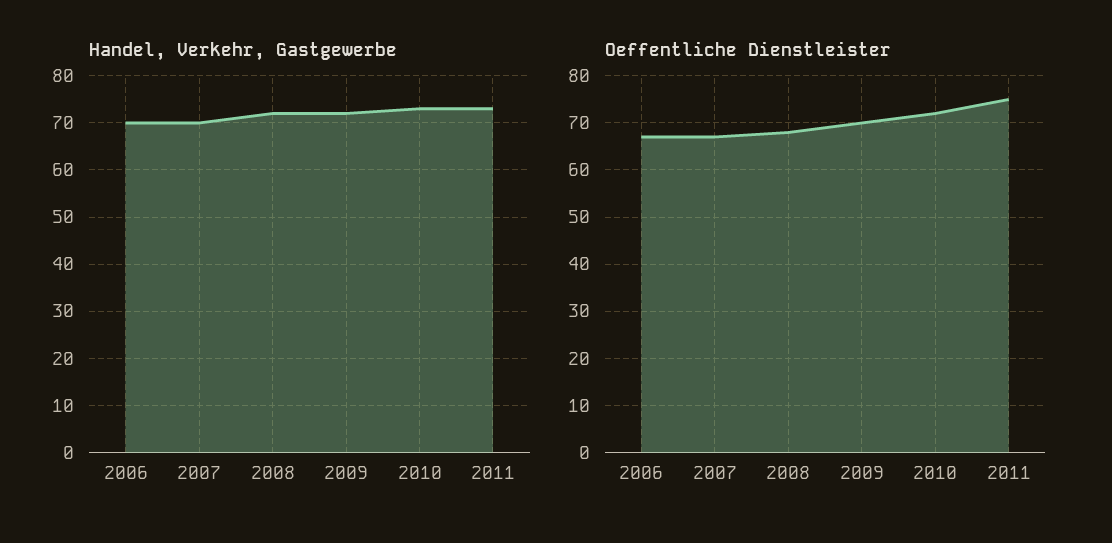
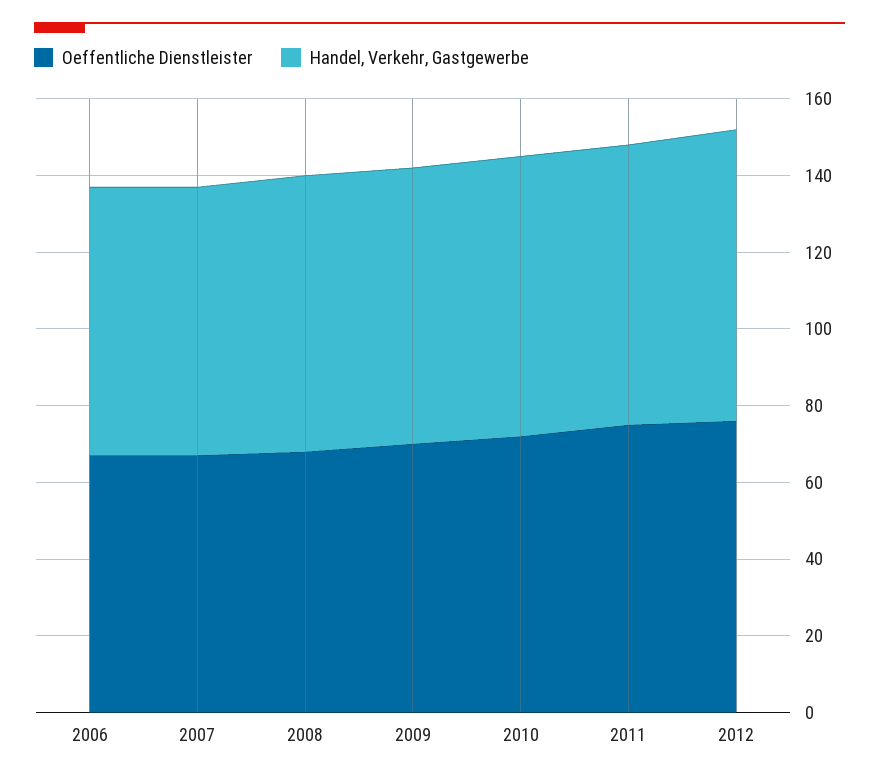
Oeffentliche Dienstleister, 2012: none -> 75
Handel, Verkehr, Gastgewerbe, 2012: none -> 75

